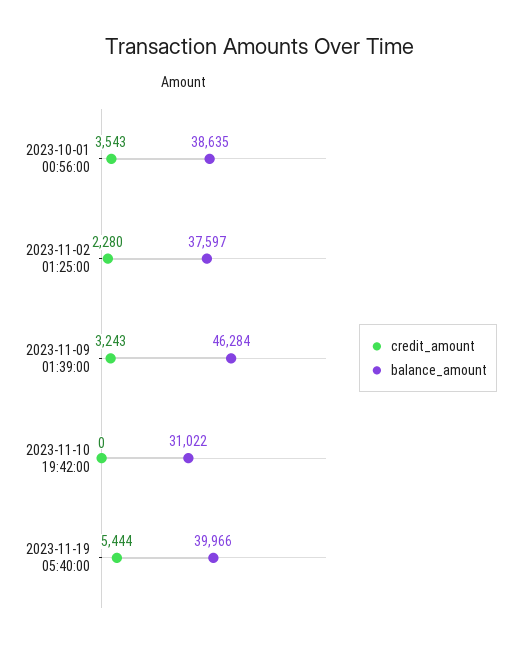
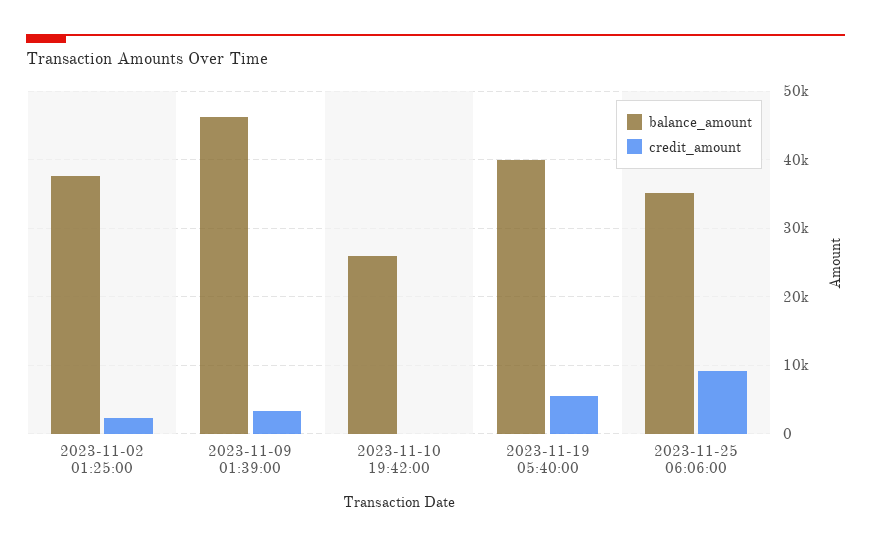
credit_amount, 2023-10-01 00:56:00: 3543 -> none
balance_amount, 2023-10-01 00:56:00: 38635 -> none
balance_amount, 2023-11-10 19:42:00: 31022 -> 26000
balance_amount, 2023-11-25 06:06:00: none -> 35000
credit_amount, 2023-11-25 06:06:00: none -> 9000

